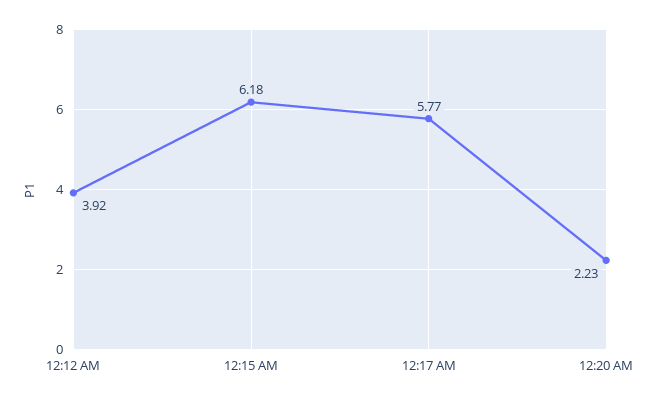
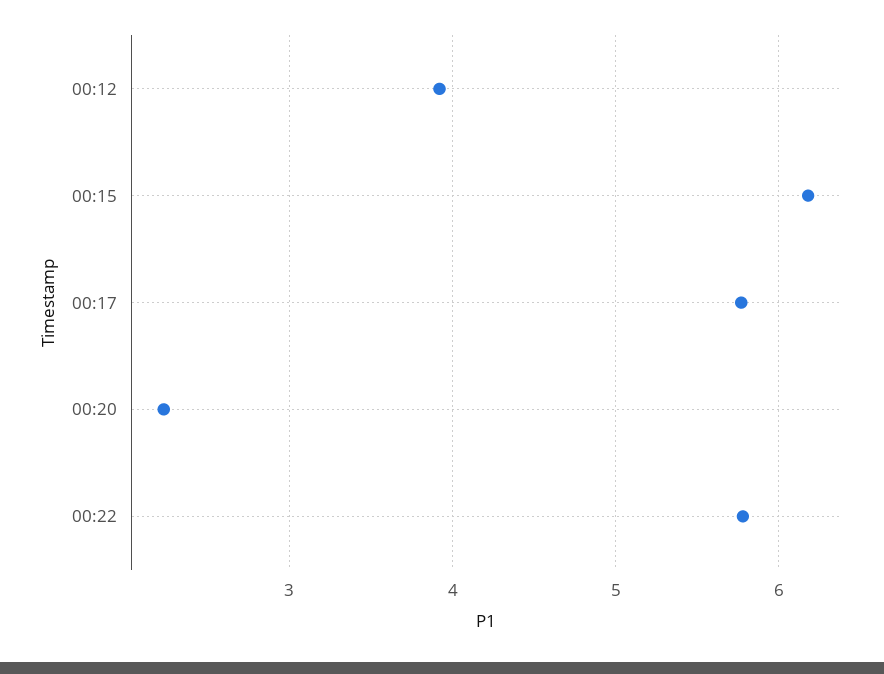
00:22: none -> 5.8

